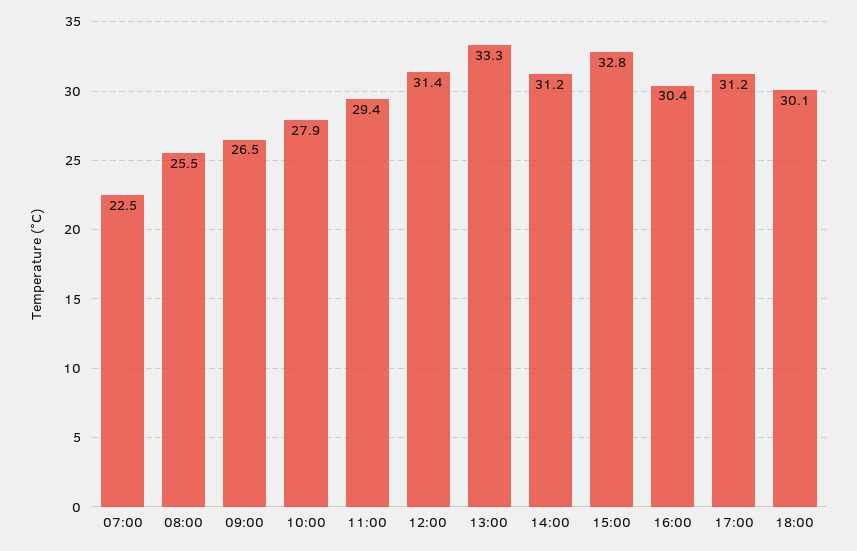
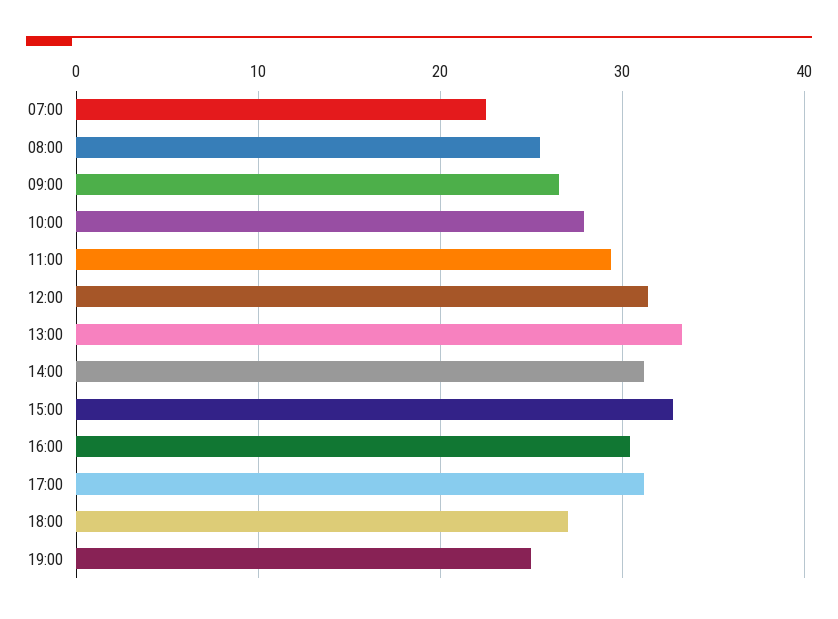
18:00: 30.1 -> 27
19:00: none -> 25

